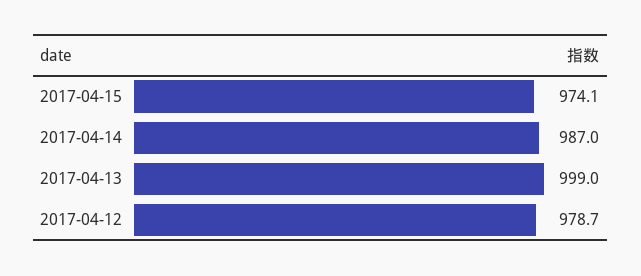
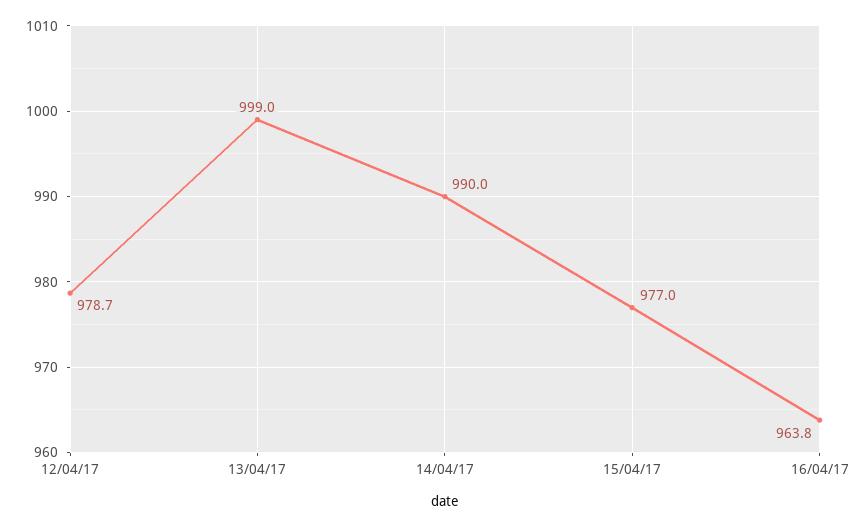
2017-04-15: 974.1 -> 977
2017-04-14: 987 -> 990
16/04/17: none -> 963.8

